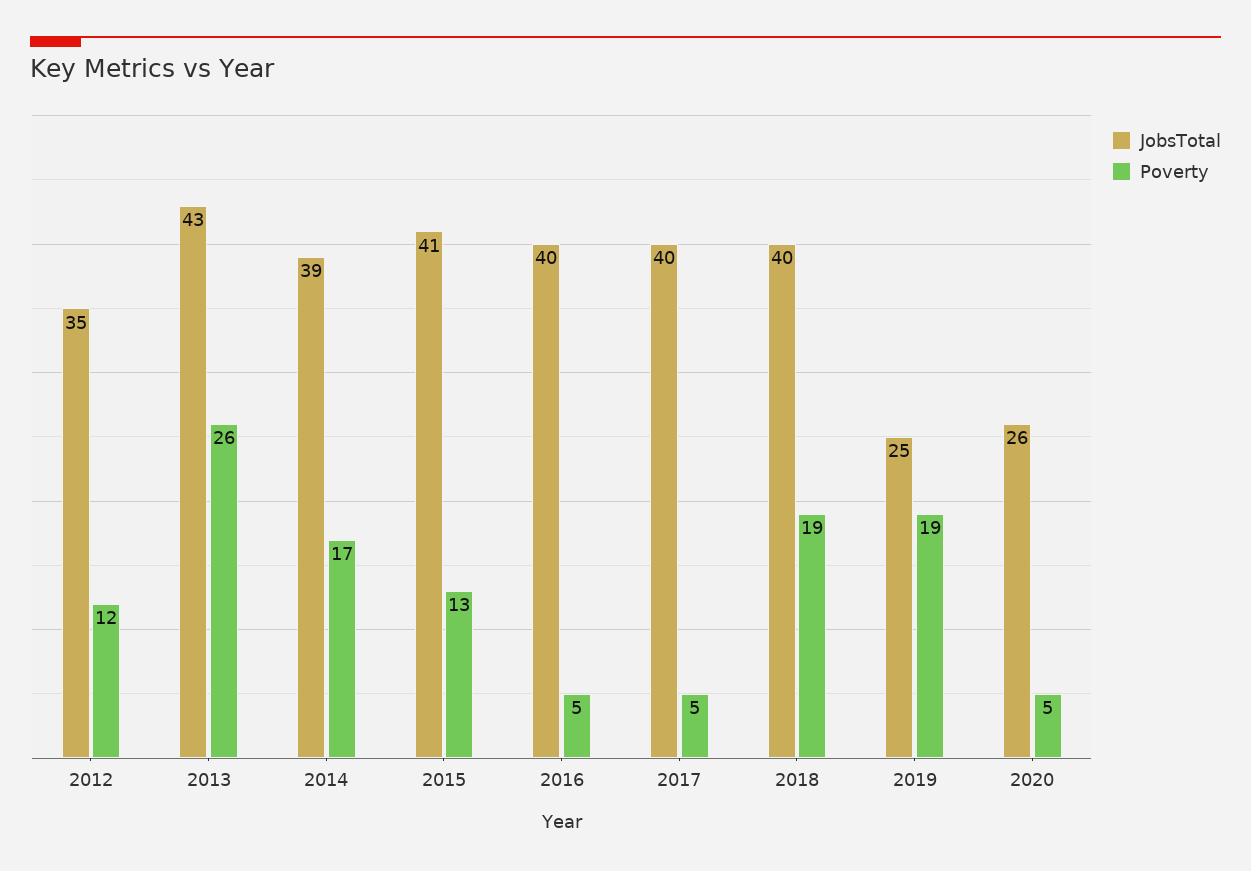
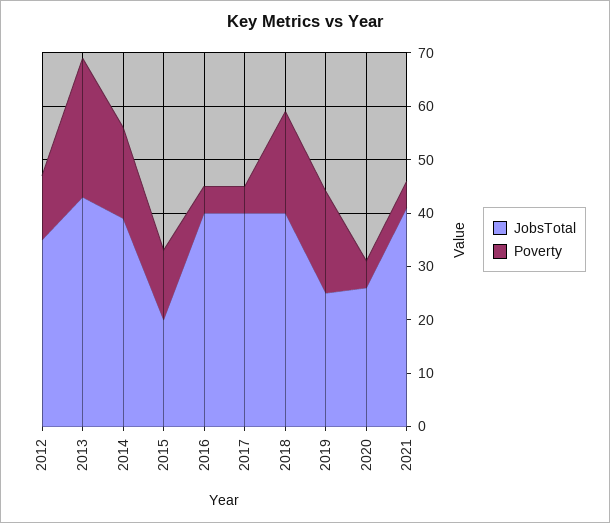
JobsTotal, 2015: 41 -> 20
JobsTotal, 2021: none -> 40
Poverty, 2021: none -> 5

